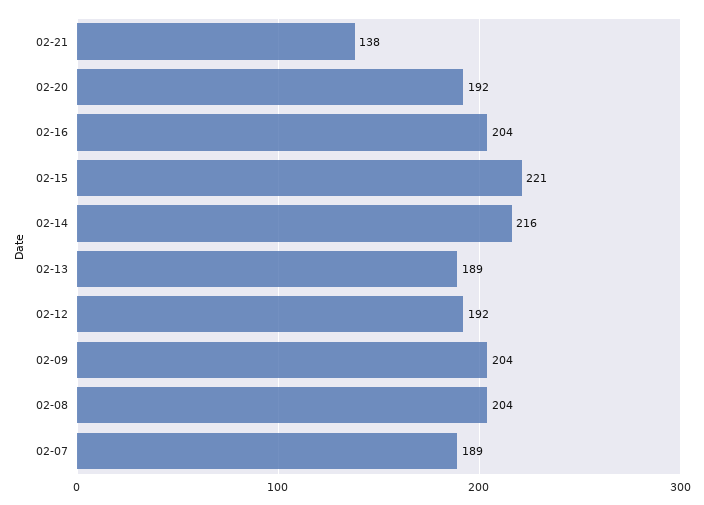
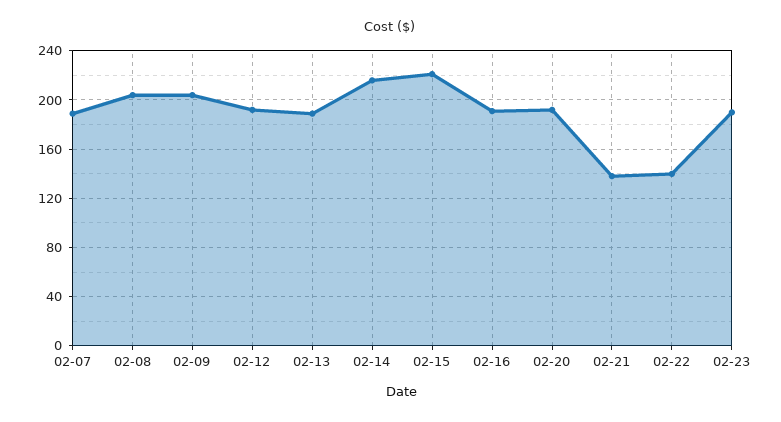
02-16: 204 -> 190
02-22: none -> 140
02-23: none -> 190

